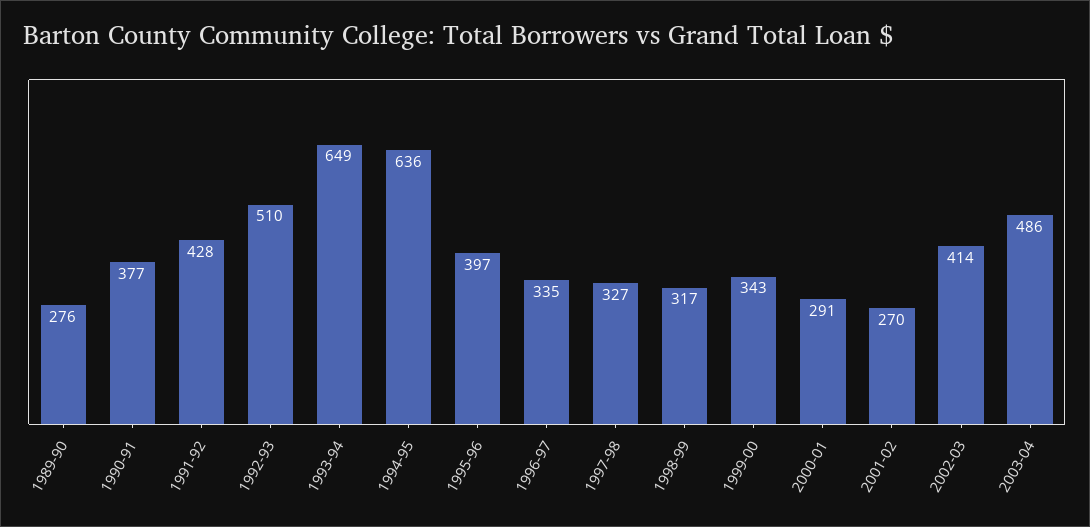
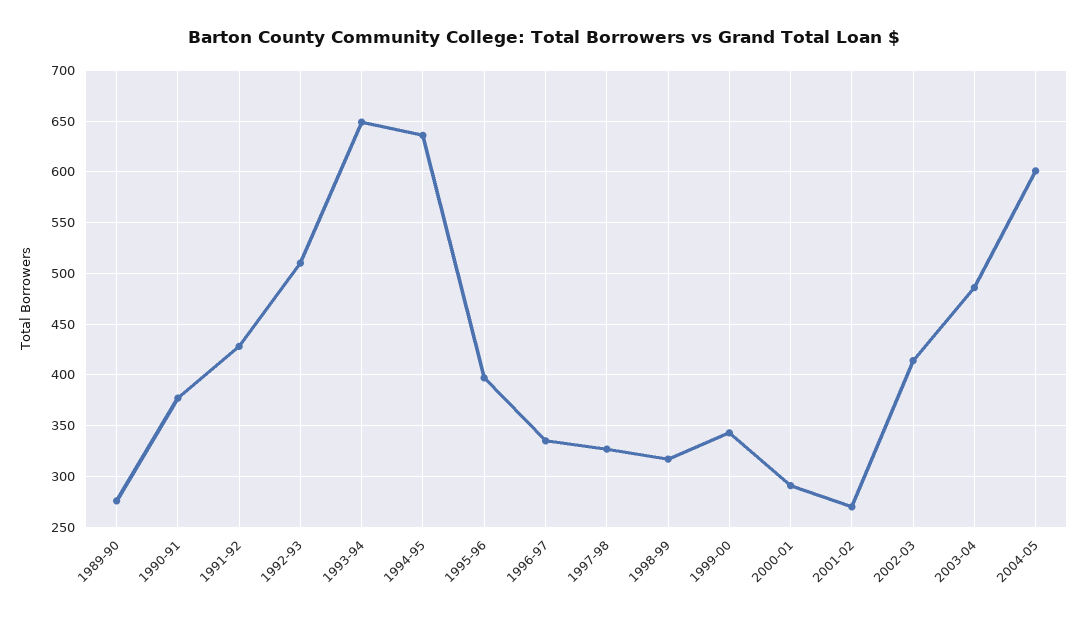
2004-05: none -> 600

